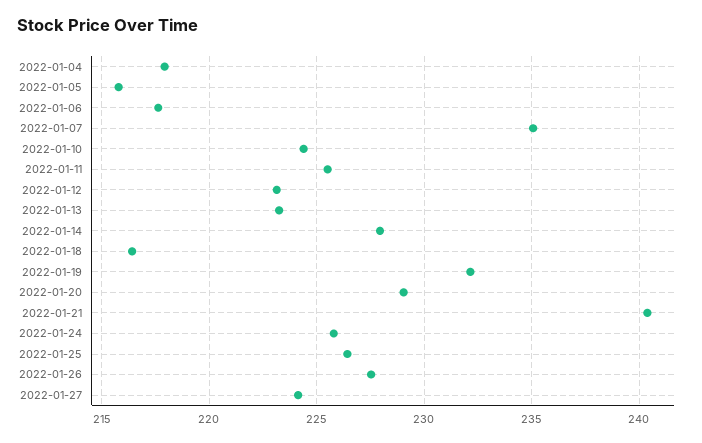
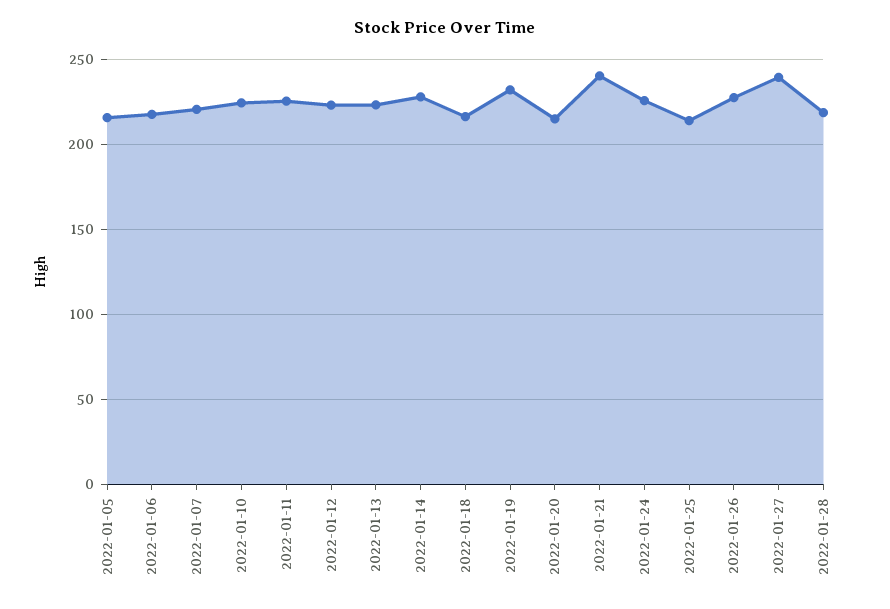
2022-01-04: 218 -> none
2022-01-07: 235 -> 220
2022-01-20: 229 -> 215
2022-01-25: 226.5 -> 215
2022-01-27: 224 -> 240
2022-01-28: none -> 220

